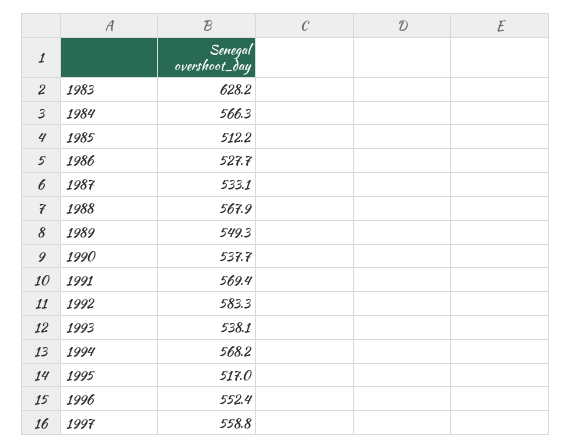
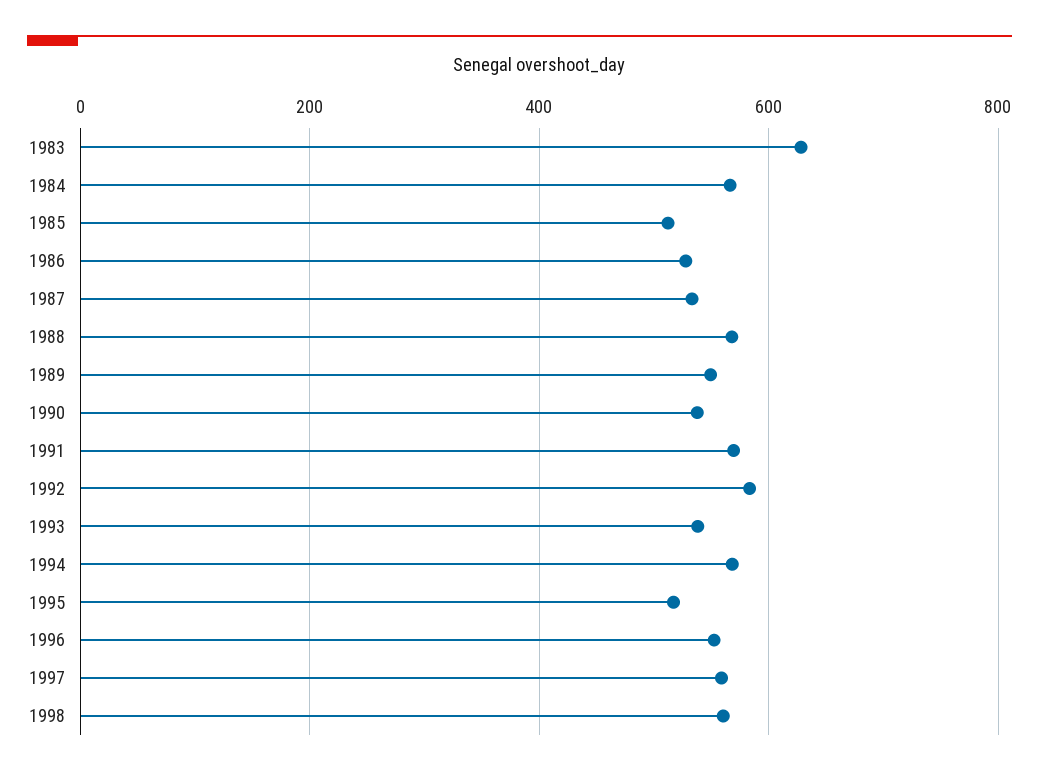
1998: none -> 560

